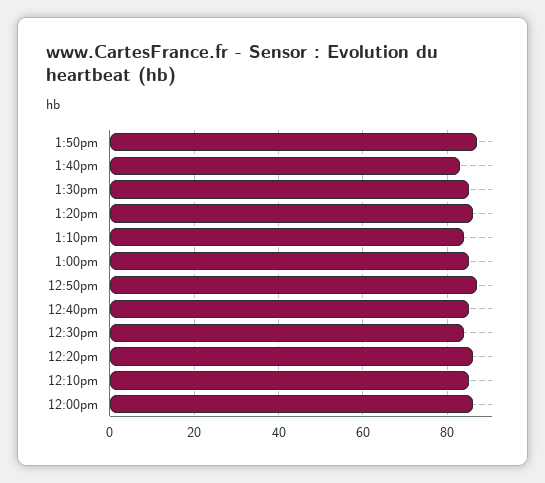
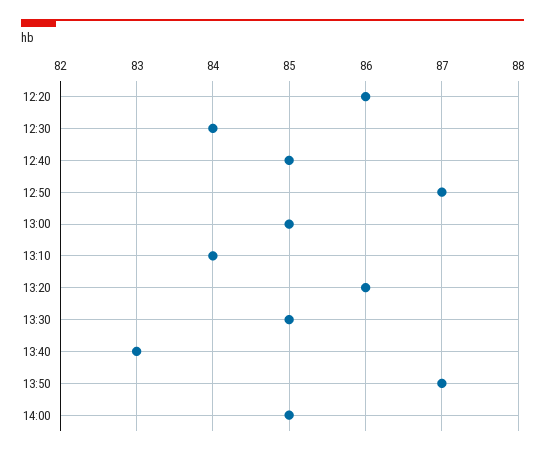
12:10pm: 85 -> none
12:00pm: 85 -> none
14:00: none -> 85

